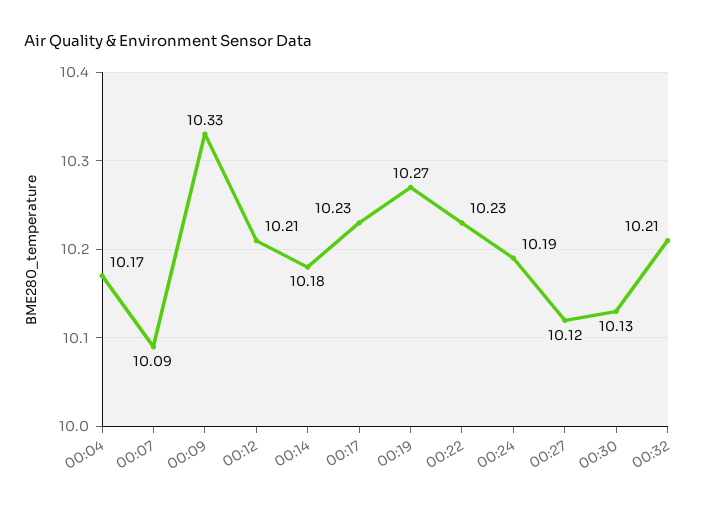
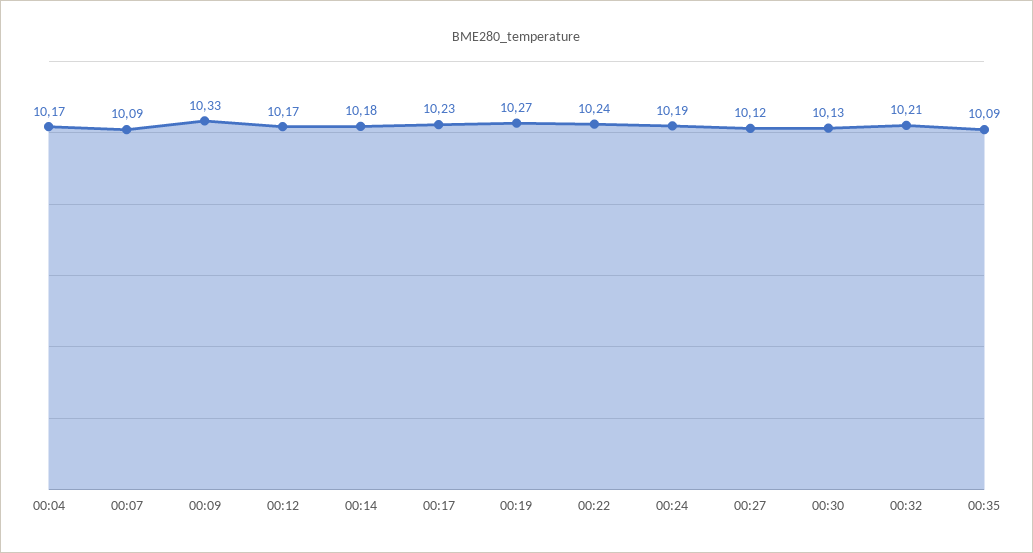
00:12: 10.21 -> 10.17
00:22: 10.23 -> 10.24
00:35: none -> 10.09

